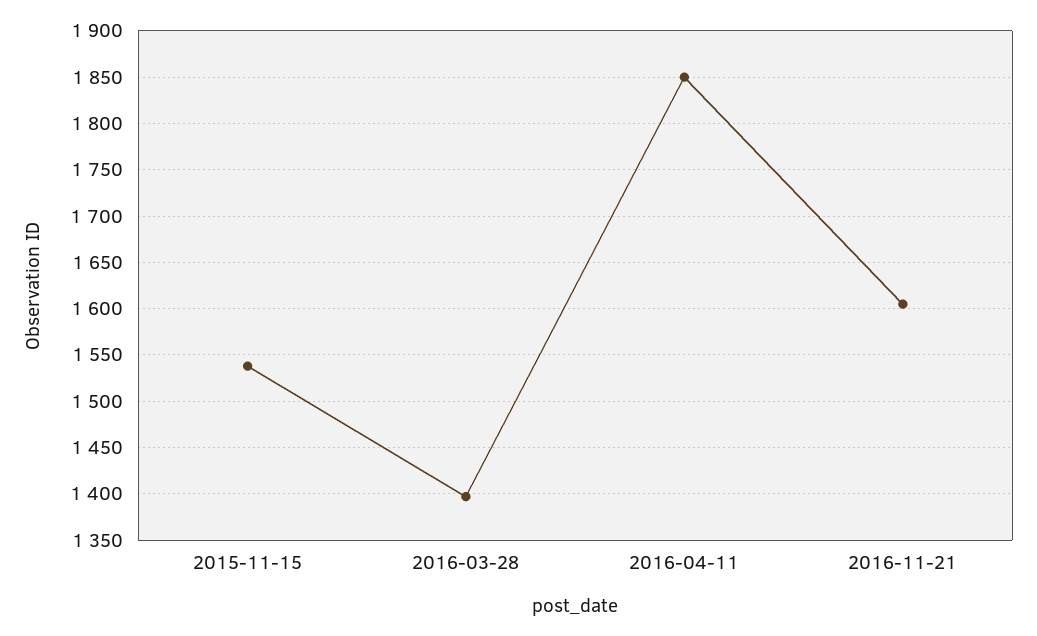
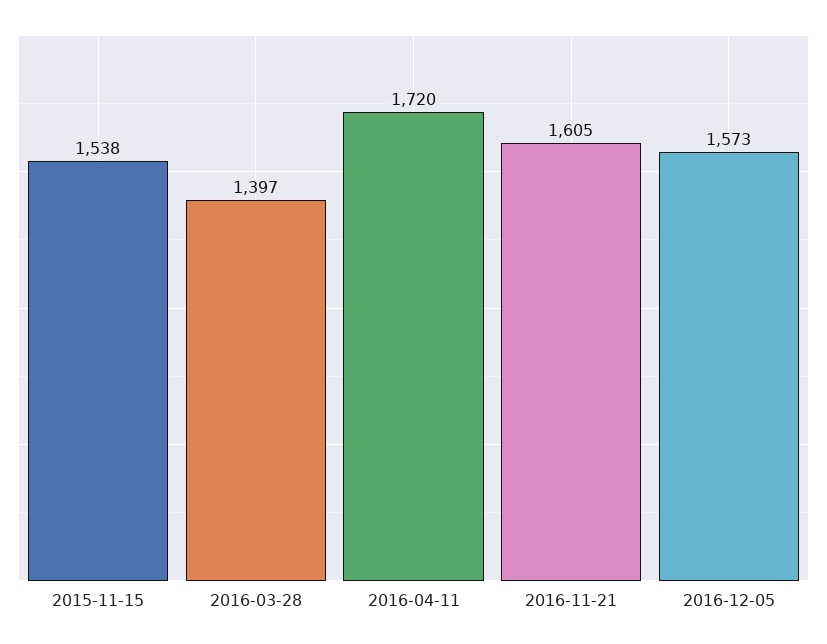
2016-04-11: 1850 -> 1720
2016-12-05: none -> 1573

